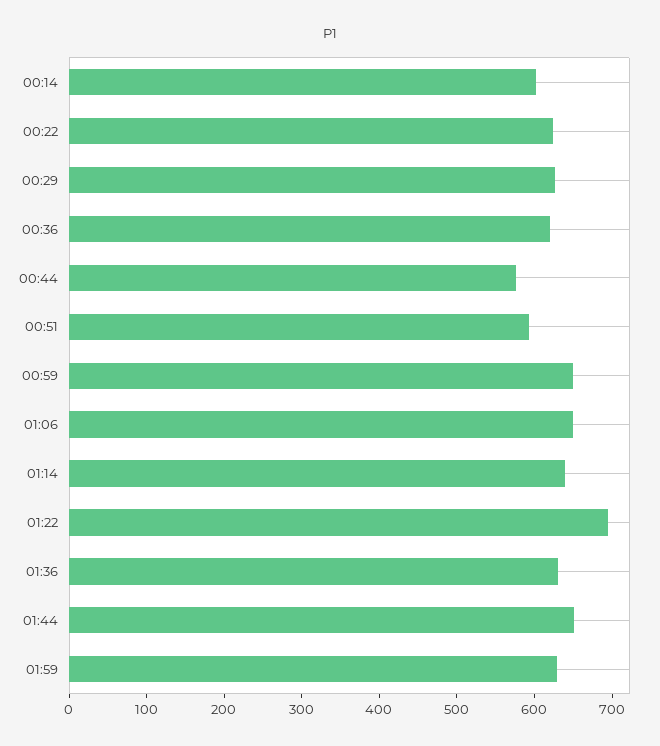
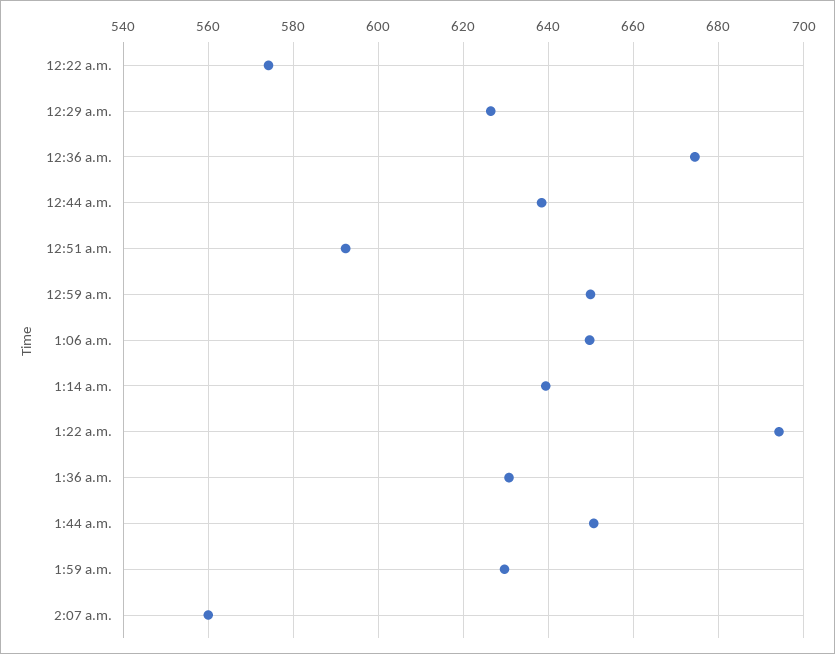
00:14: 600 -> none
00:22: 620 -> 574
00:36: 620 -> 674
00:44: 580 -> 638
2:07 a.m.: none -> 560

